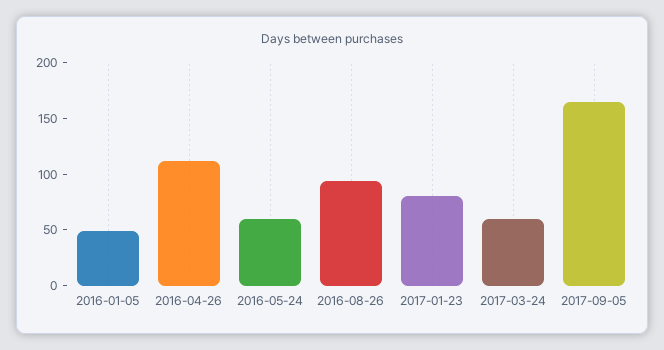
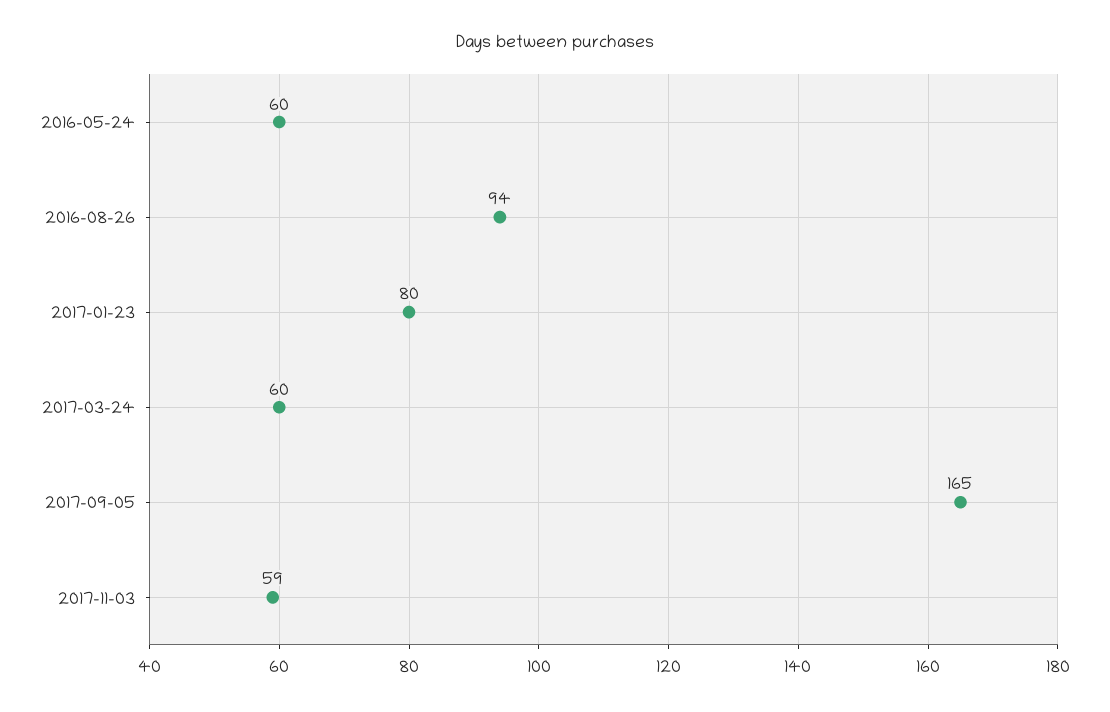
2016-01-05: 50 -> none
2016-04-26: 110 -> none
2017-11-03: none -> 59

